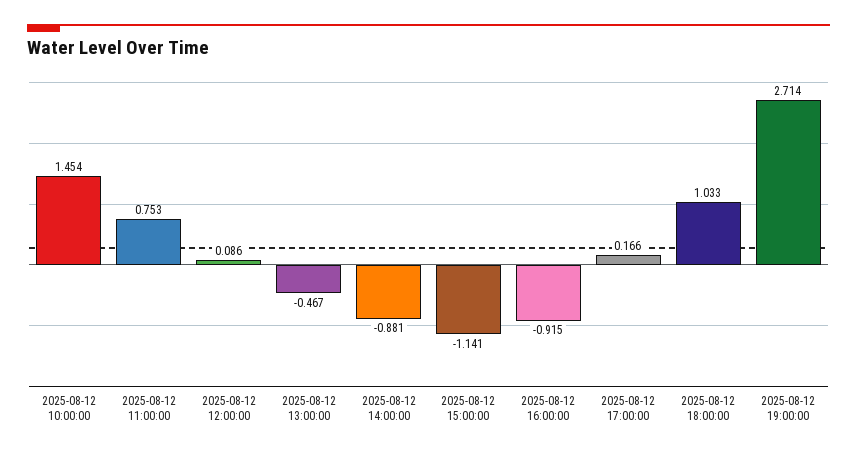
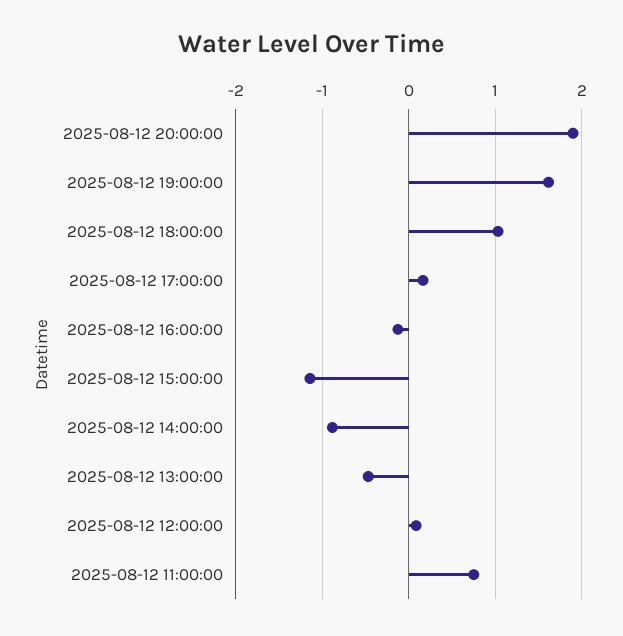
2025-08-12 10:00:00: 1.454 -> none
2025-08-12 16:00:00: -0.915 -> -0.1
2025-08-12 19:00:00: 2.714 -> 1.6
2025-08-12 20:00:00: none -> 1.9

